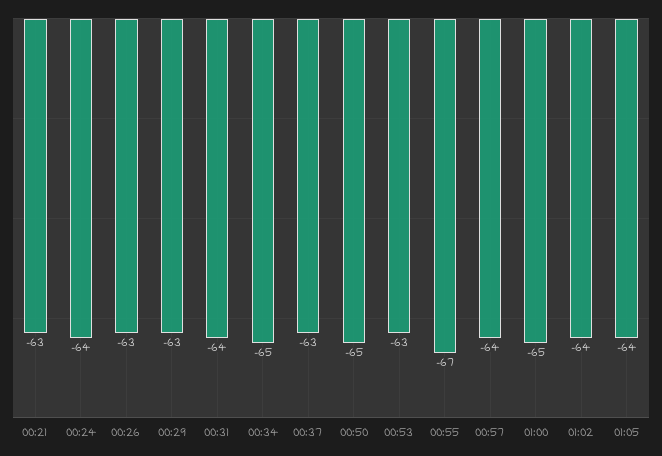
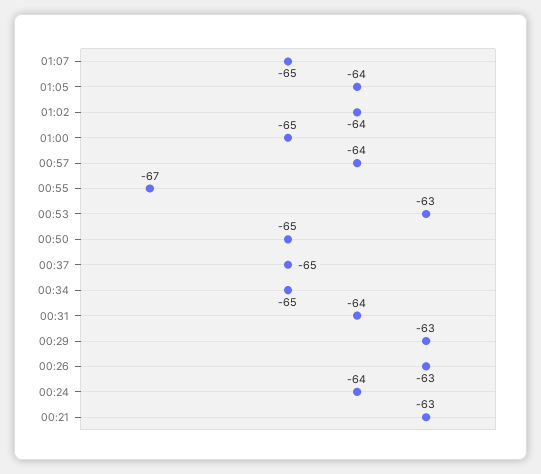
00:37: -63 -> -65
01:07: none -> -65

